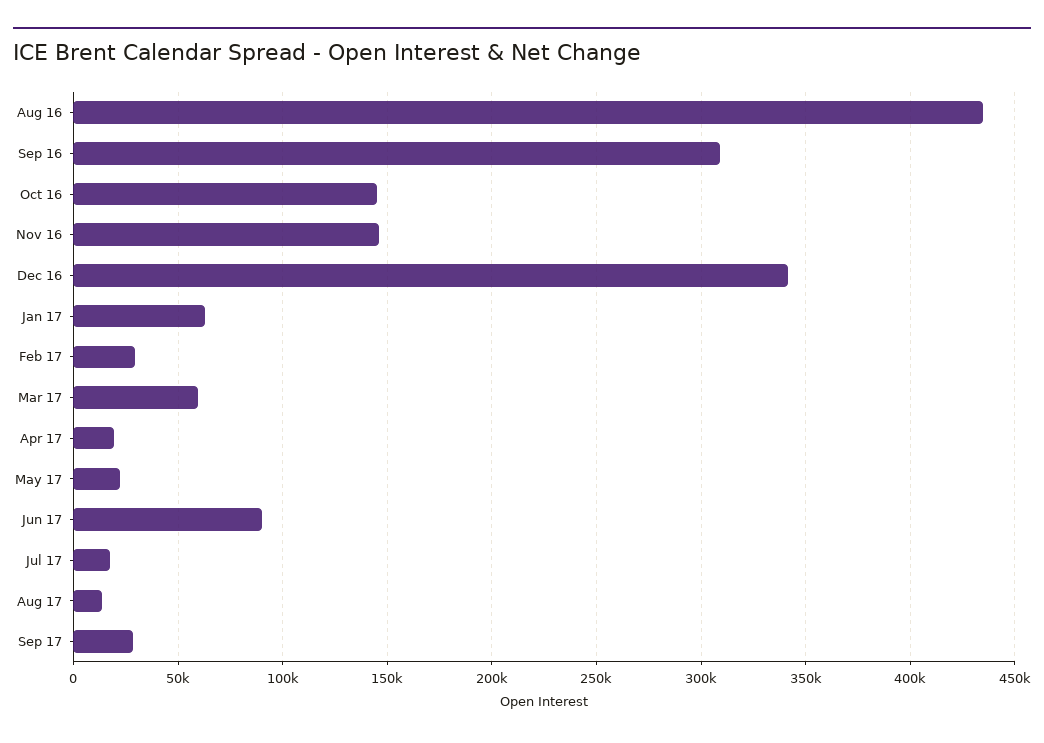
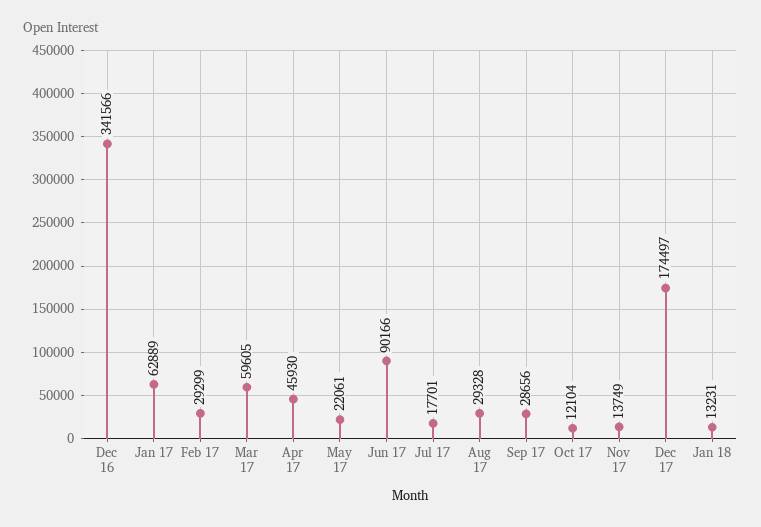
Aug 16: 435000 -> none
Sep 16: 310000 -> none
Oct 16: 145000 -> none
Nov 16: 145000 -> none
Apr 17: 20000 -> 45930
Aug 17: 15000 -> 29328
Oct 17: none -> 12104
Nov 17: none -> 13749
Dec 17: none -> 174497
Jan 18: none -> 13231

